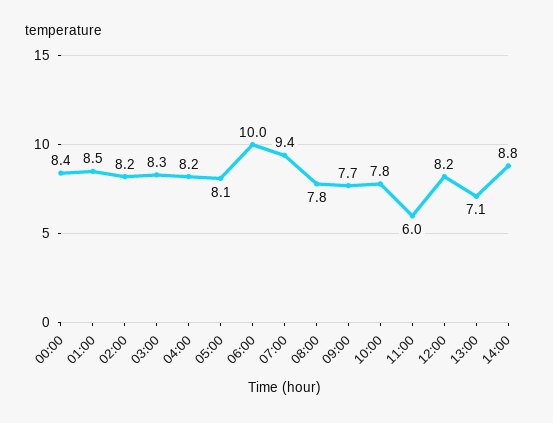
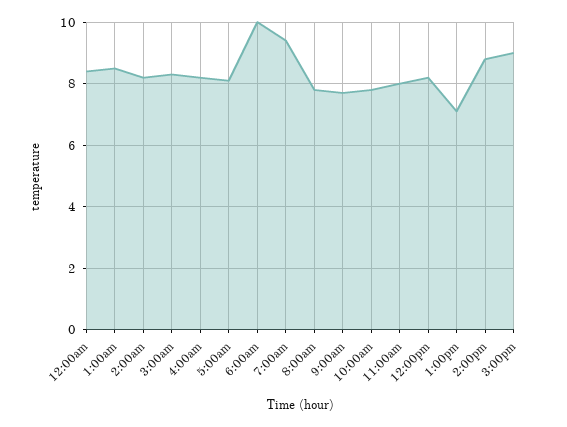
11:00: 6 -> 8
3:00pm: none -> 9

